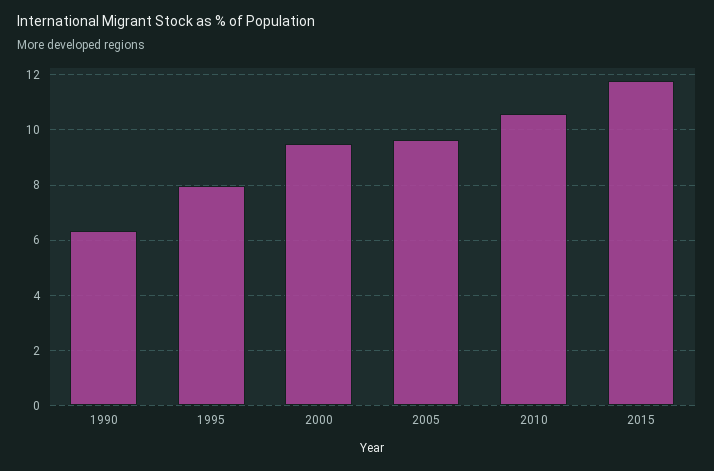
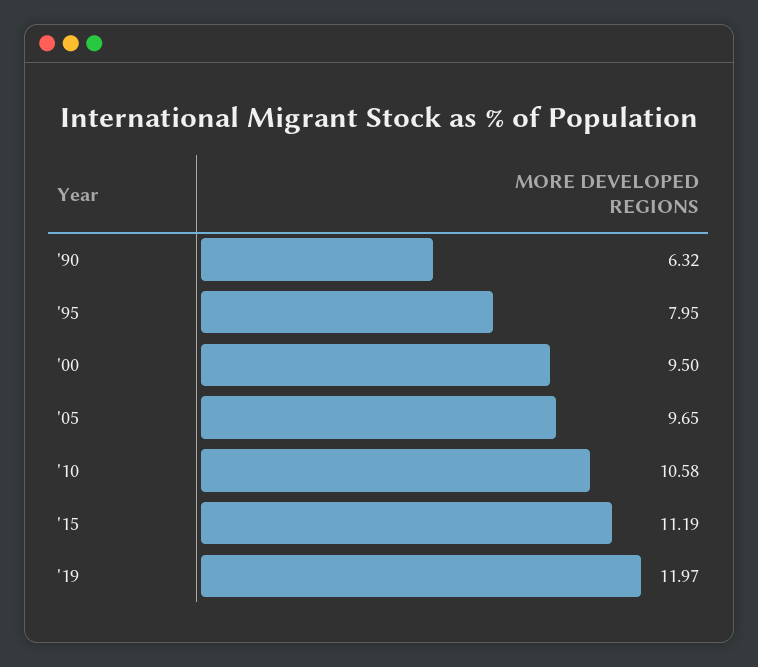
2015: 11.75 -> 11.19
'19: none -> 11.97

